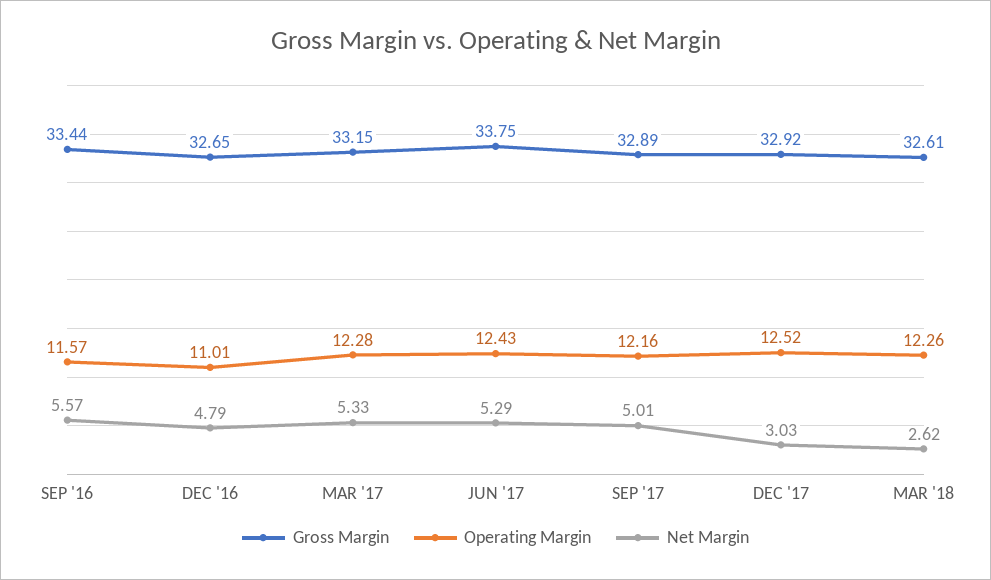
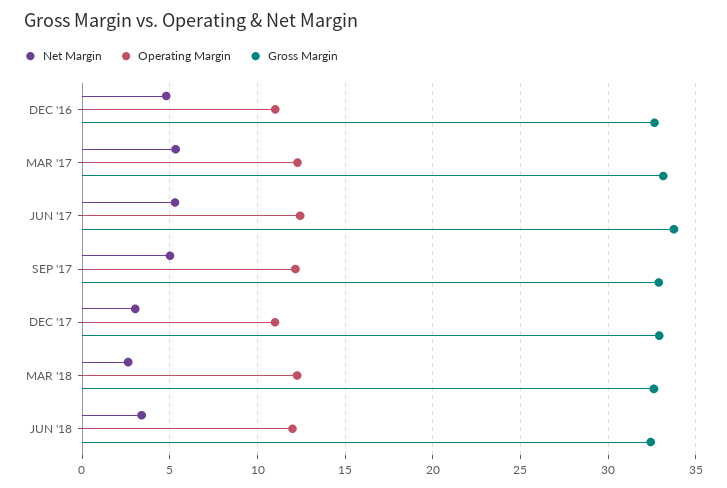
Gross Margin, SEP '16: 33.44 -> none
Operating Margin, SEP '16: 11.57 -> none
Net Margin, SEP '16: 5.57 -> none
Operating Margin, DEC '17: 12.52 -> 11
Net Margin, JUN '18: none -> 3.5
Operating Margin, JUN '18: none -> 12
Gross Margin, JUN '18: none -> 32.5

